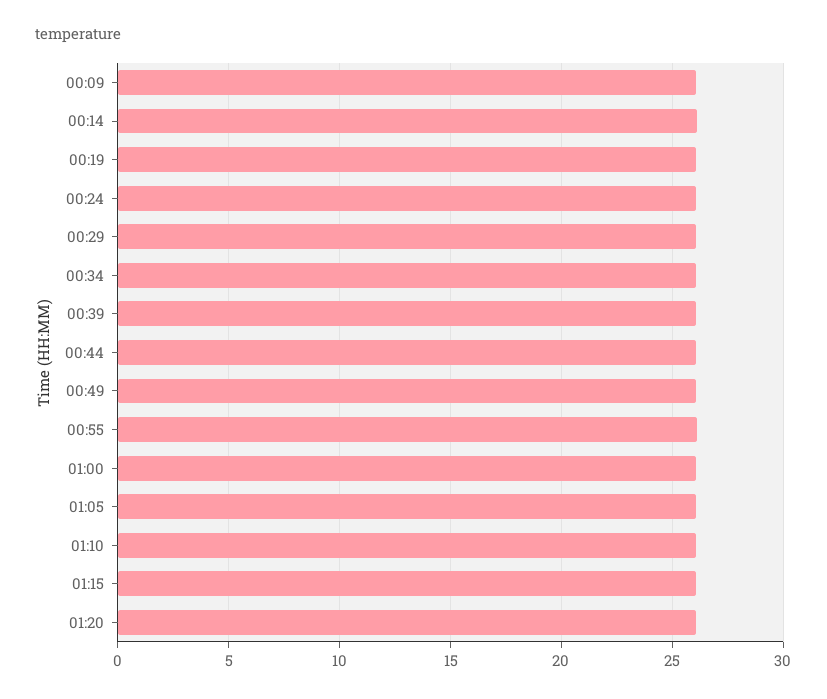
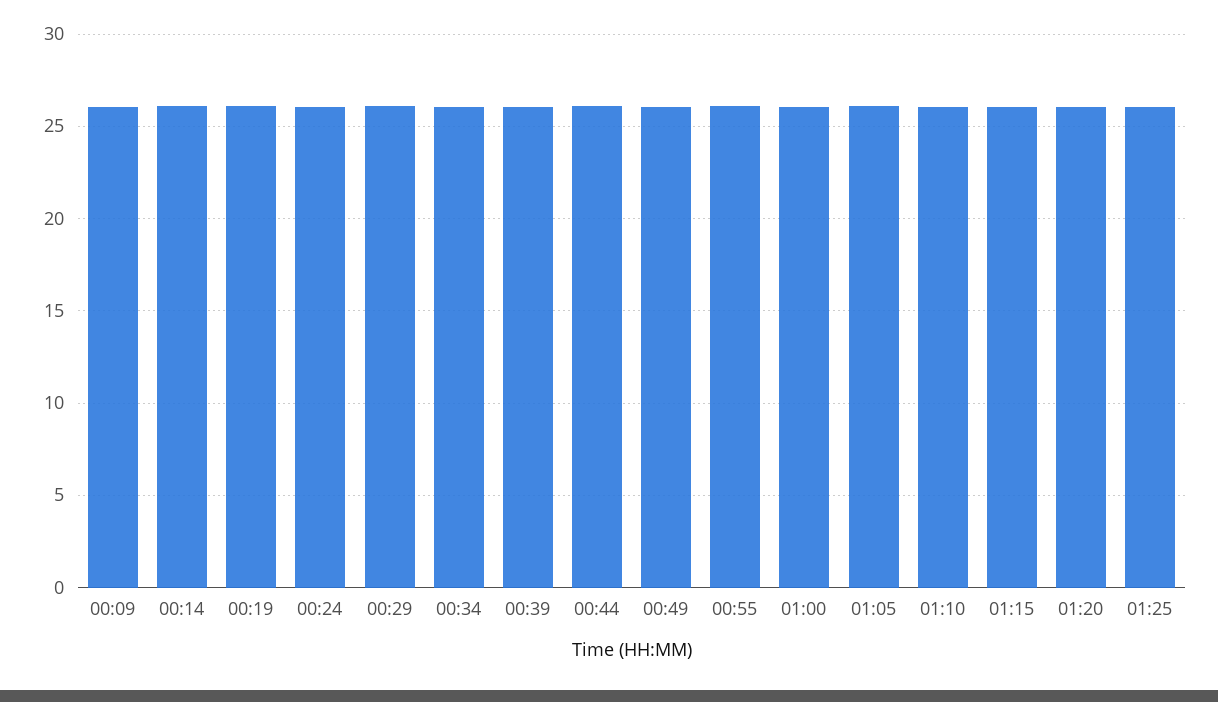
01:25: none -> 26

